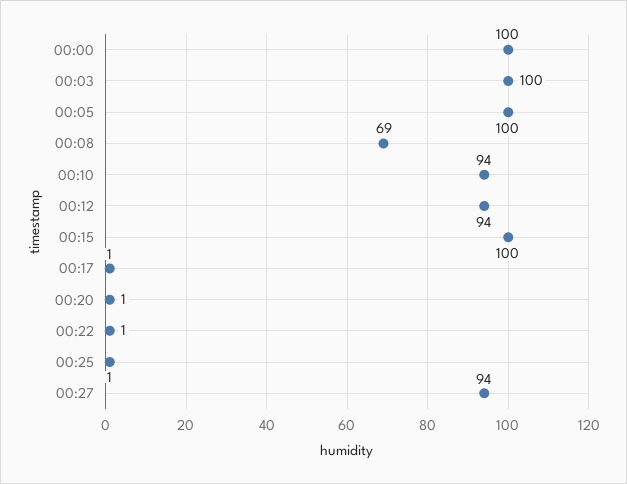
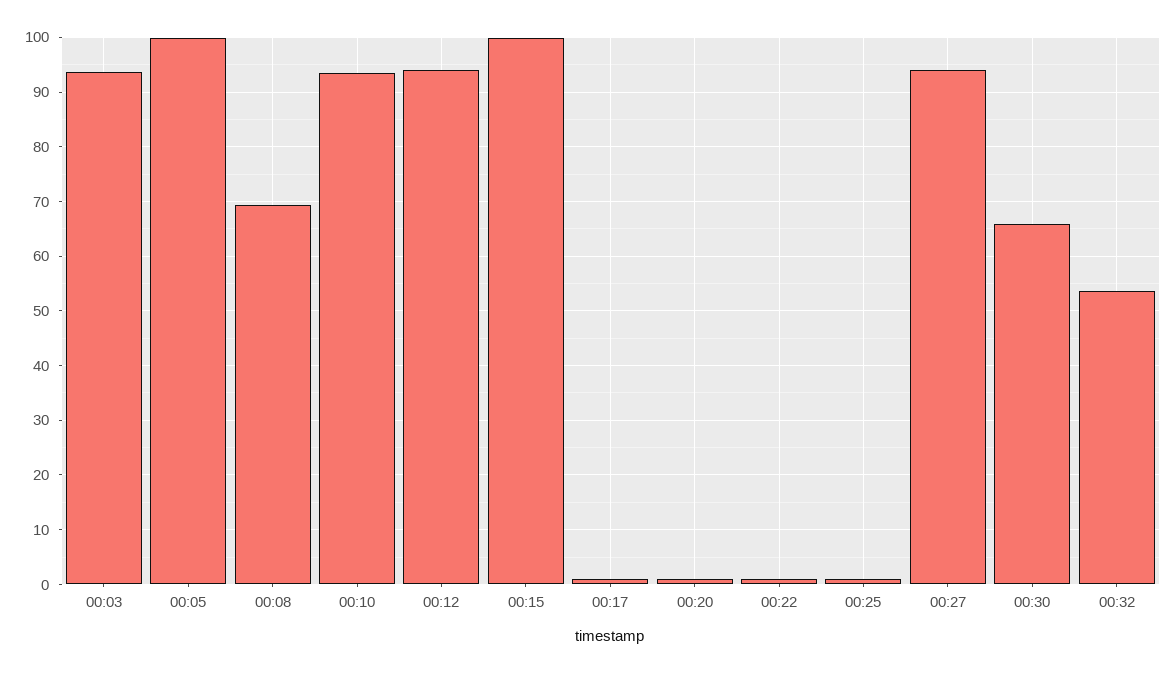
00:00: 100 -> none
00:03: 100 -> 94
00:30: none -> 66
00:32: none -> 54

